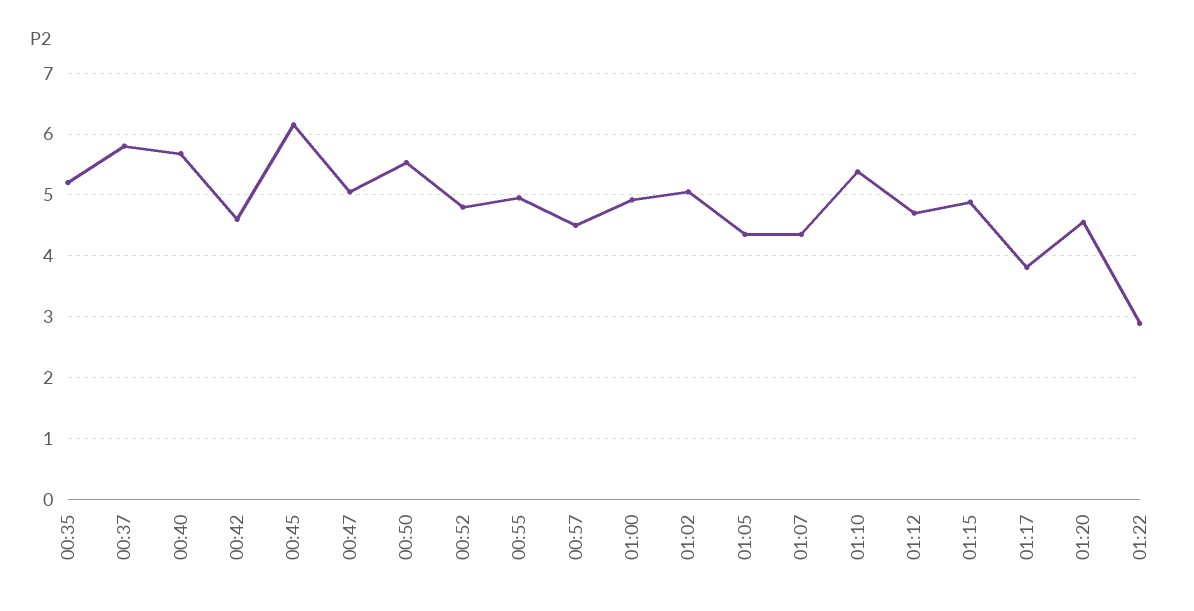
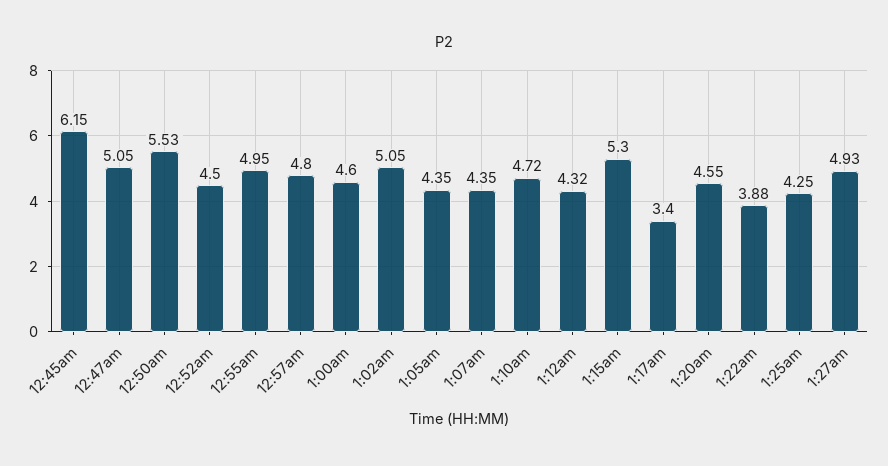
00:35: 5.2 -> none
00:37: 5.8 -> none
00:40: 5.7 -> none
00:42: 4.6 -> none
00:52: 4.8 -> 4.5
00:57: 4.5 -> 4.8
01:00: 4.9 -> 4.6
01:10: 5.4 -> 4.72
01:12: 4.7 -> 4.32
01:15: 4.9 -> 5.3
01:17: 3.8 -> 3.4
01:22: 2.9 -> 3.88
1:25am: none -> 4.25
1:27am: none -> 4.93

